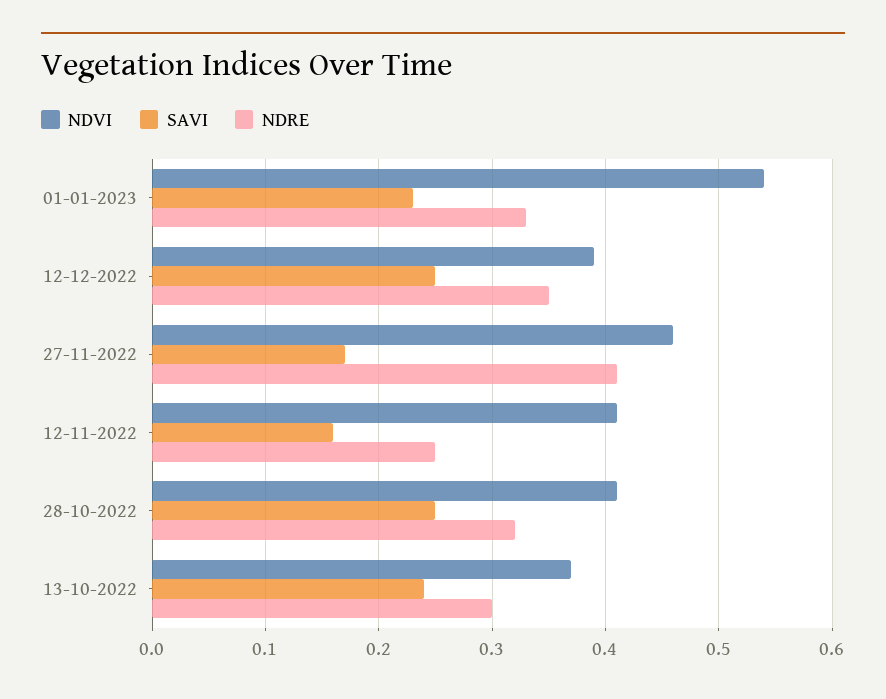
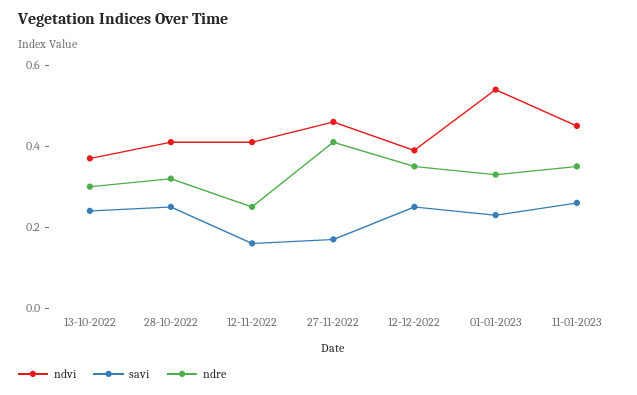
NDVI, 11-01-2023: none -> 0.45
SAVI, 11-01-2023: none -> 0.25
NDRE, 11-01-2023: none -> 0.35

